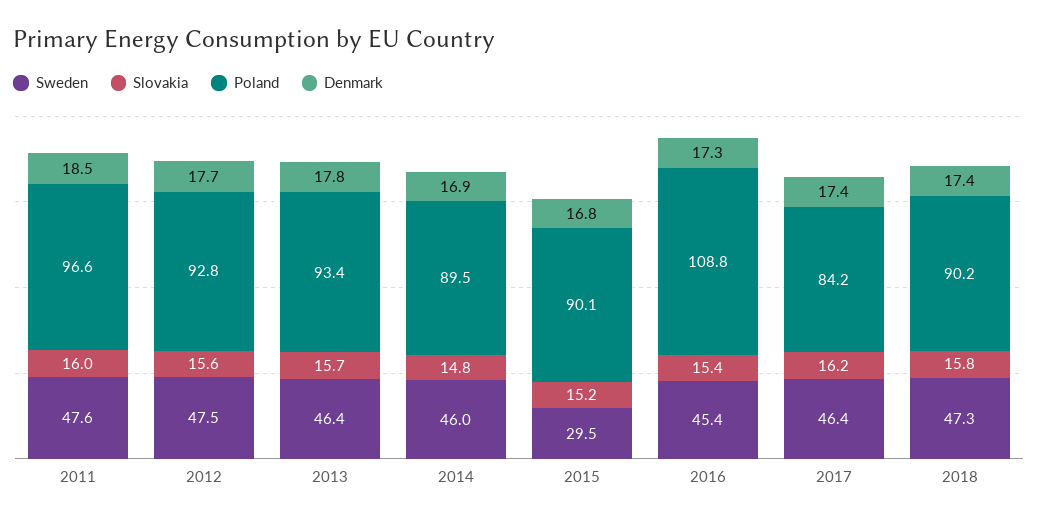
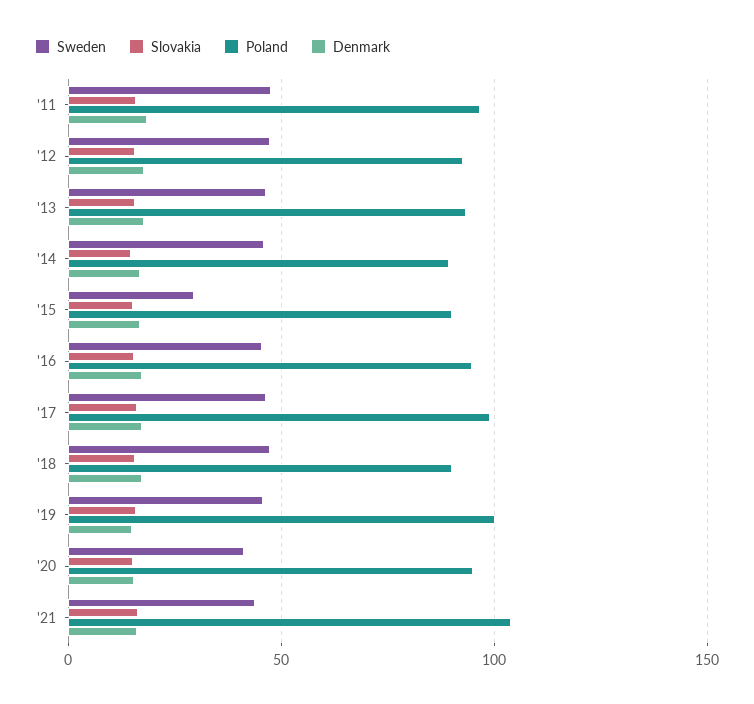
Poland, 2016: 108.8 -> 95
Poland, 2017: 84.2 -> 100
Sweden, '19: none -> 45
Slovakia, '19: none -> 15
Poland, '19: none -> 100
Denmark, '19: none -> 15
Sweden, '20: none -> 40
Slovakia, '20: none -> 15
Poland, '20: none -> 95
Denmark, '20: none -> 15
Sweden, '21: none -> 45
Slovakia, '21: none -> 15
Poland, '21: none -> 105
Denmark, '21: none -> 15

